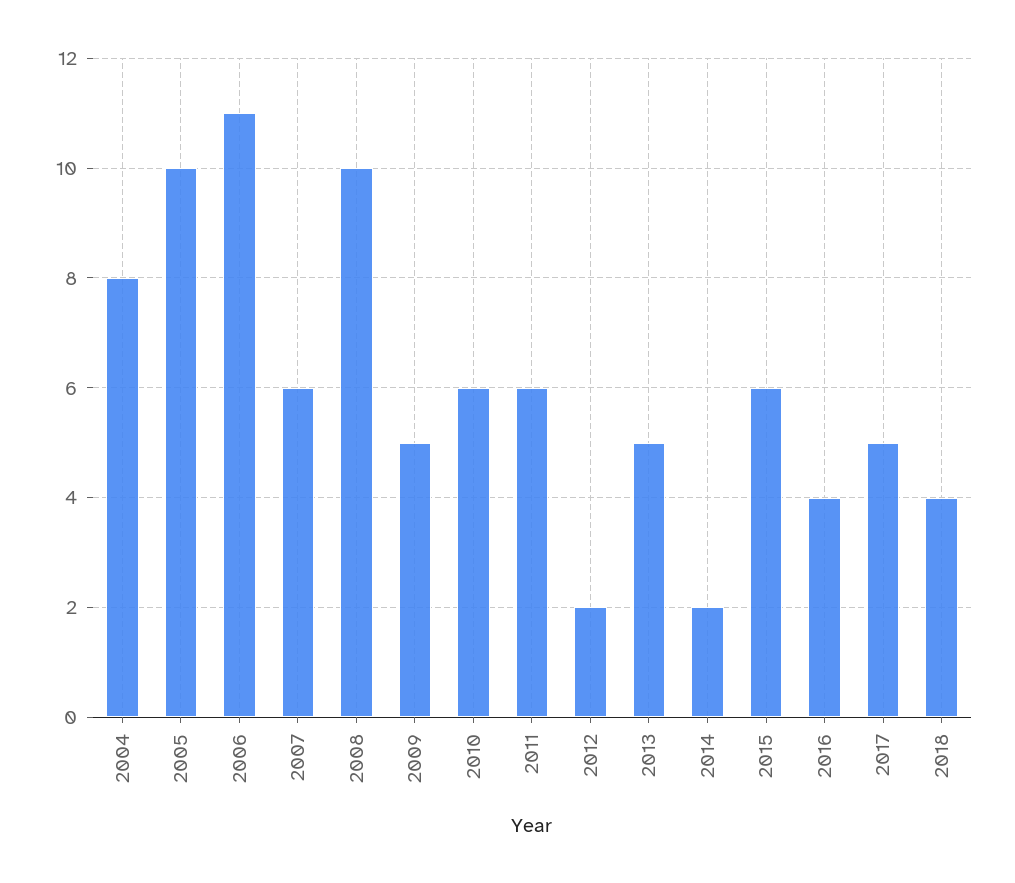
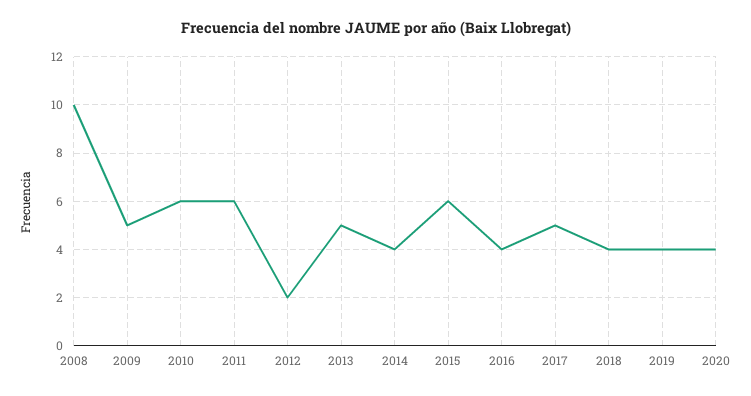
2004: 8 -> none
2005: 10 -> none
2006: 11 -> none
2007: 6 -> none
2014: 2 -> 4
2019: none -> 4
2020: none -> 4

